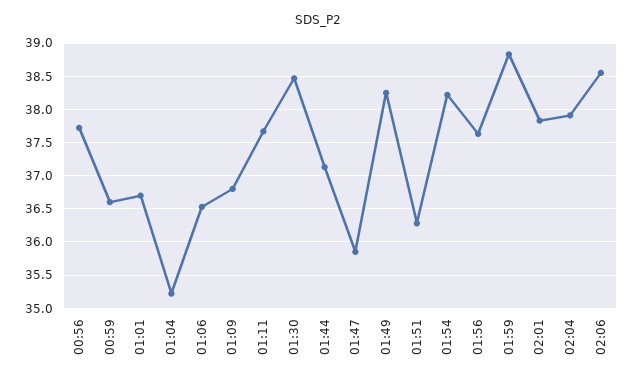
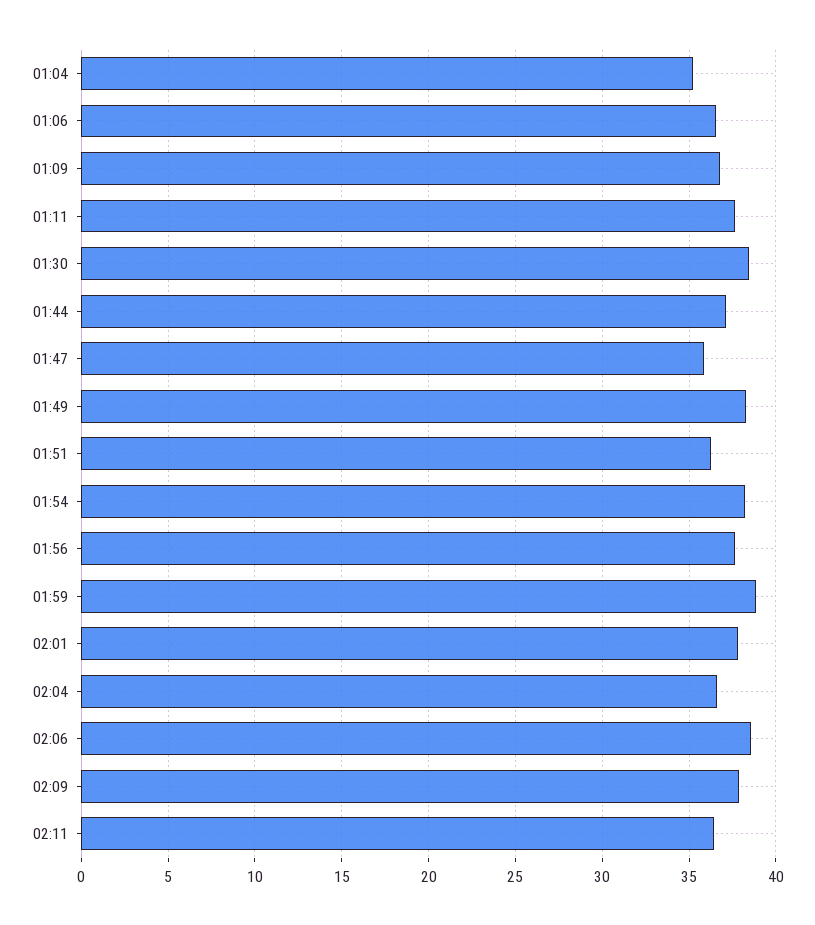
00:56: 37.7 -> none
00:59: 36.6 -> none
01:01: 36.7 -> none
02:04: 37.9 -> 36.5
02:09: none -> 38
02:11: none -> 36.5

